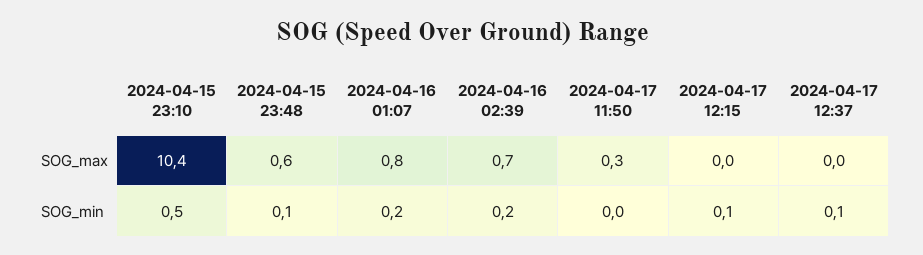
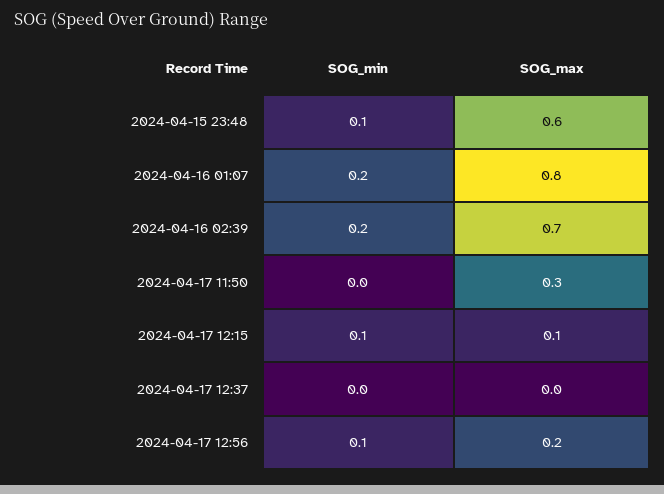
2024-04-15 23:10, SOG_max: 10.4 -> none
2024-04-17 12:15, SOG_max: 0 -> 0.1
2024-04-15 23:10, SOG_min: 0.5 -> none
2024-04-17 12:37, SOG_min: 0.1 -> 0
2024-04-17 12:56, SOG_min: none -> 0.1
2024-04-17 12:56, SOG_max: none -> 0.2

